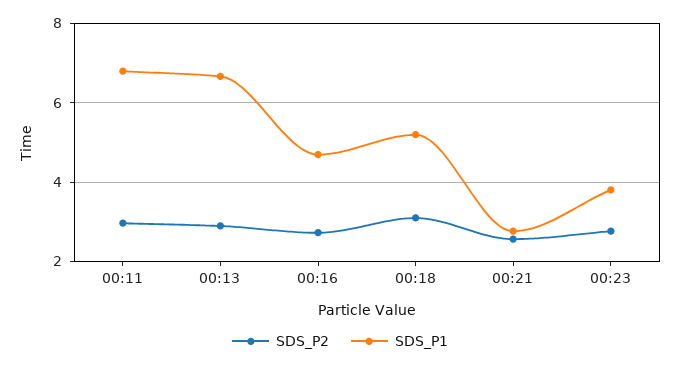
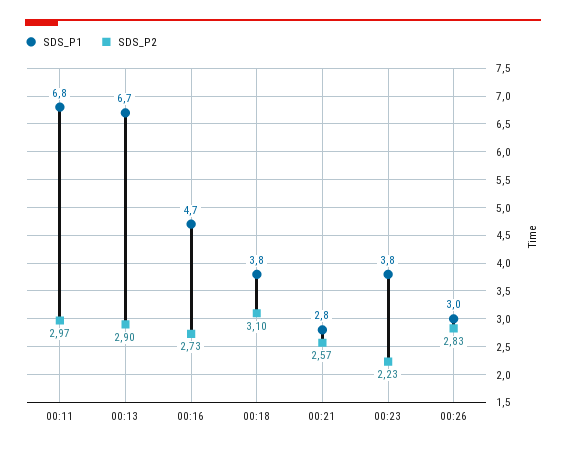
SDS_P1, 00:18: 5.2 -> 3.8
SDS_P2, 00:23: 2.8 -> 2.23
SDS_P1, 00:26: none -> 3
SDS_P2, 00:26: none -> 2.83

